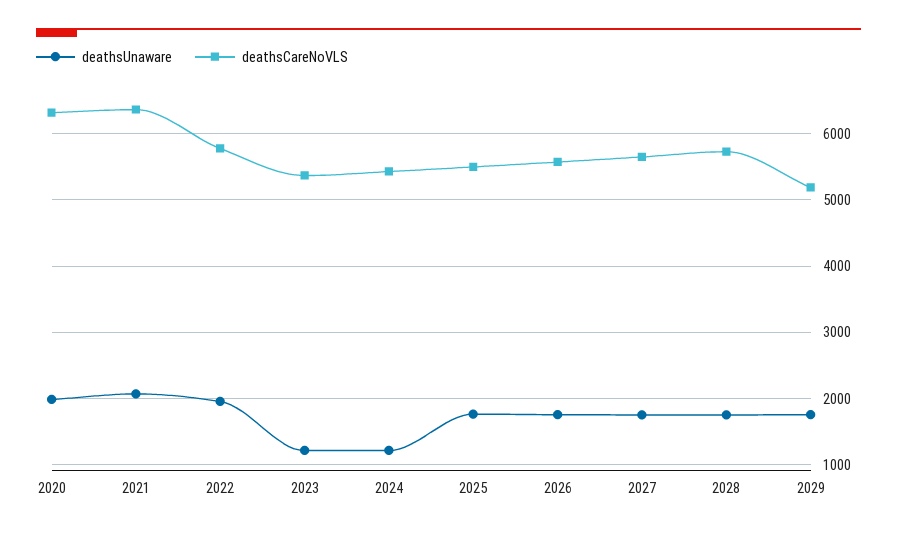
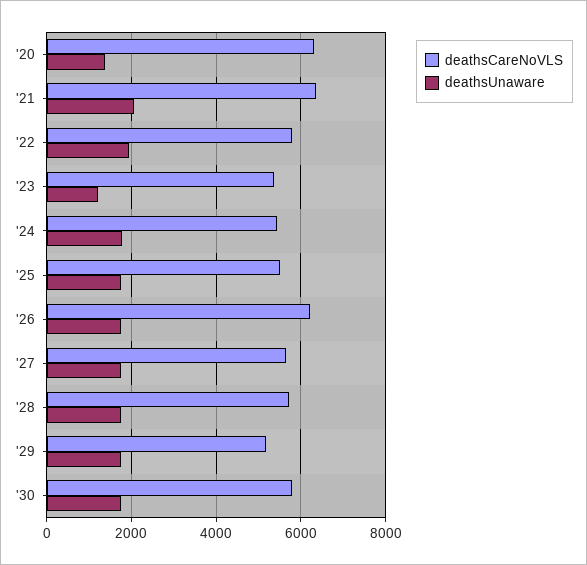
deathsUnaware, 2020: 2000 -> 1400
deathsUnaware, 2024: 1200 -> 1800
deathsCareNoVLS, 2026: 5600 -> 6200
deathsCareNoVLS, '30: none -> 5800
deathsUnaware, '30: none -> 1800

